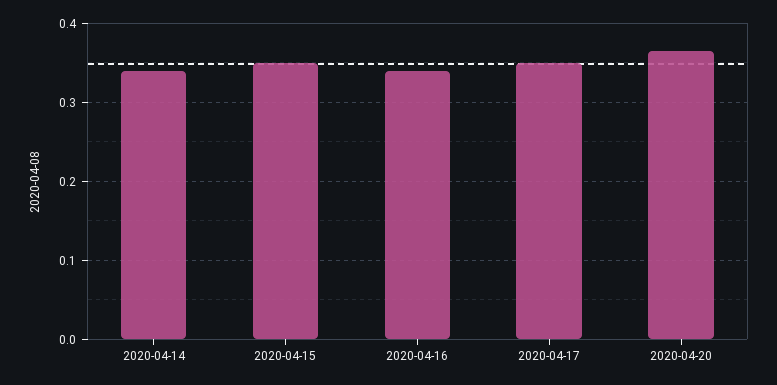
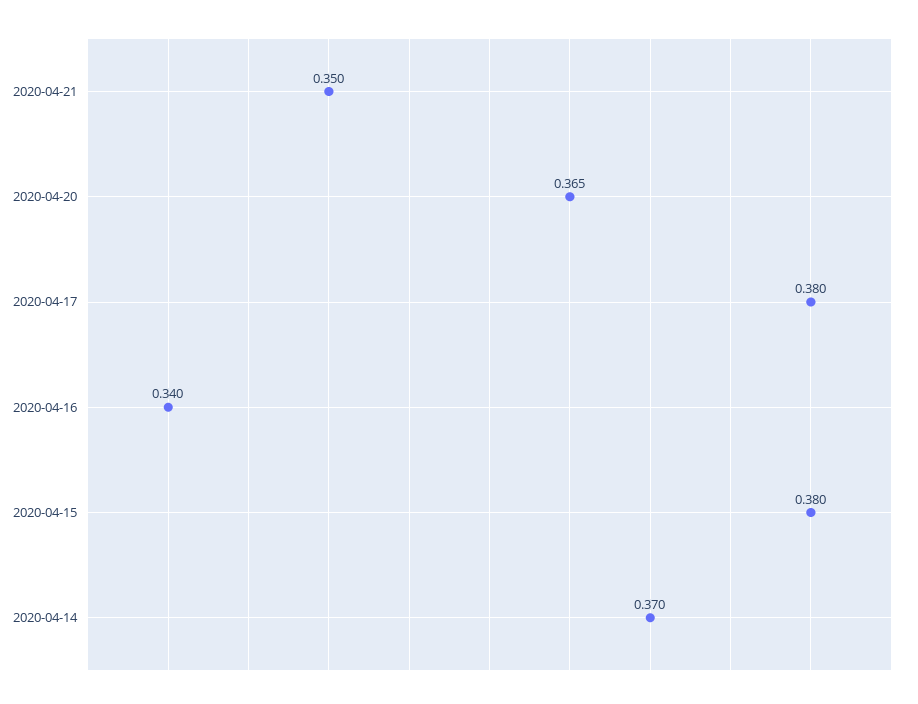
2020-04-14: 0.34 -> 0.37
2020-04-15: 0.35 -> 0.38
2020-04-17: 0.35 -> 0.38
2020-04-21: none -> 0.35

